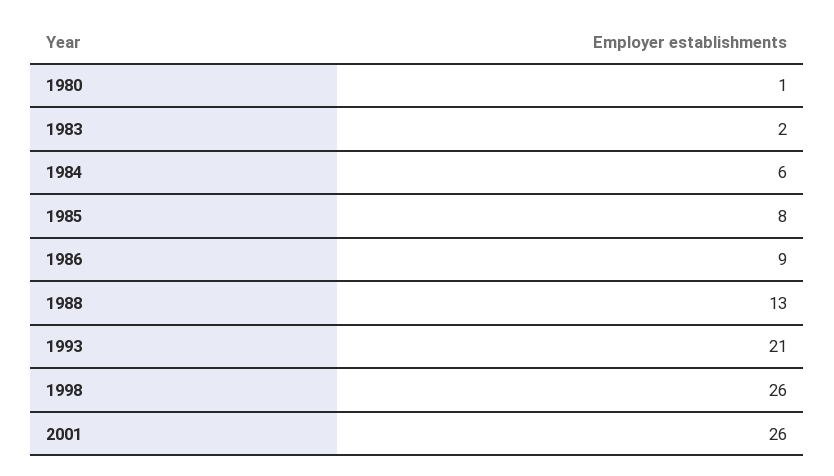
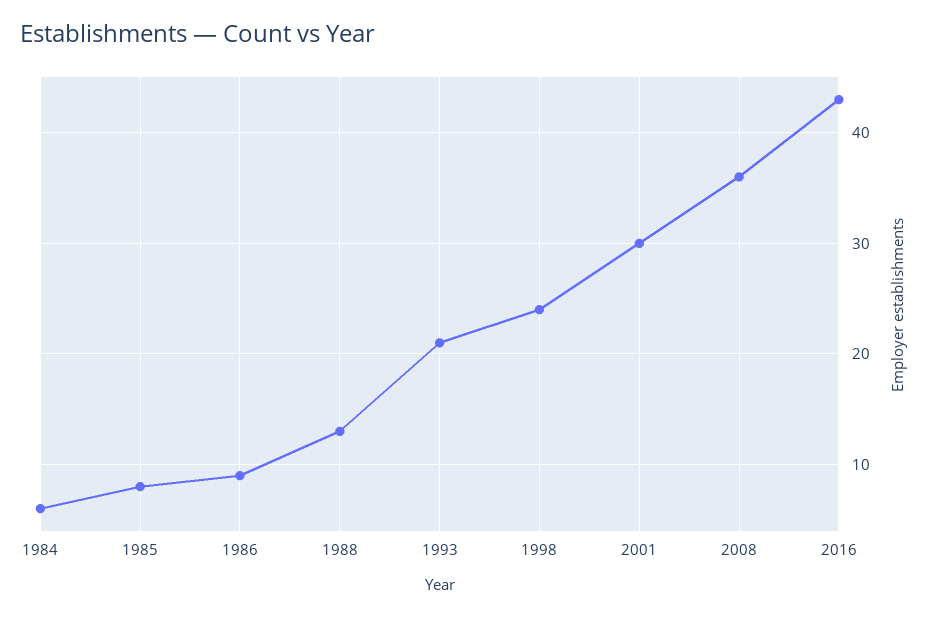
1980: 1 -> none
1983: 2 -> none
1998: 26 -> 24
2001: 26 -> 30
2008: none -> 36
2016: none -> 43

